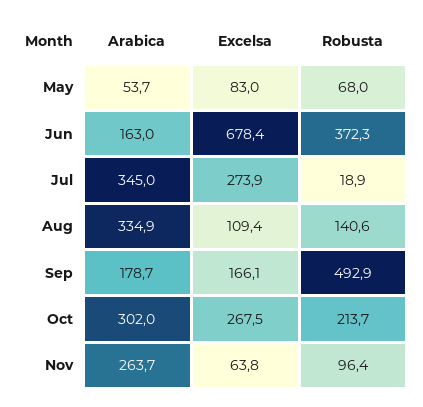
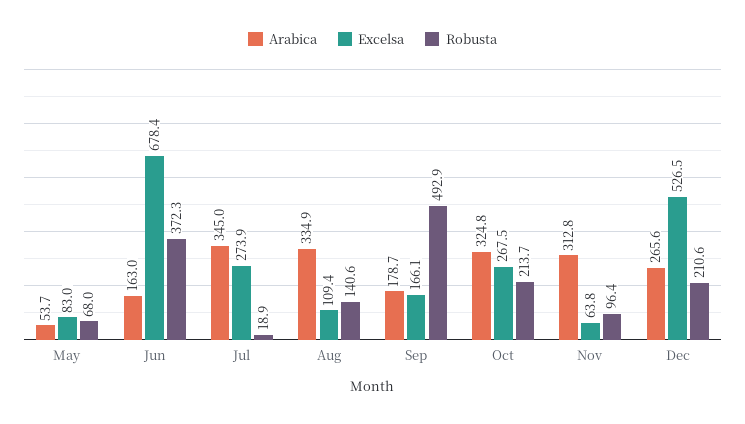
Arabica, Oct: 302 -> 324.8
Arabica, Nov: 263.7 -> 312.8
Arabica, Dec: none -> 265.6
Excelsa, Dec: none -> 526.5
Robusta, Dec: none -> 210.6

